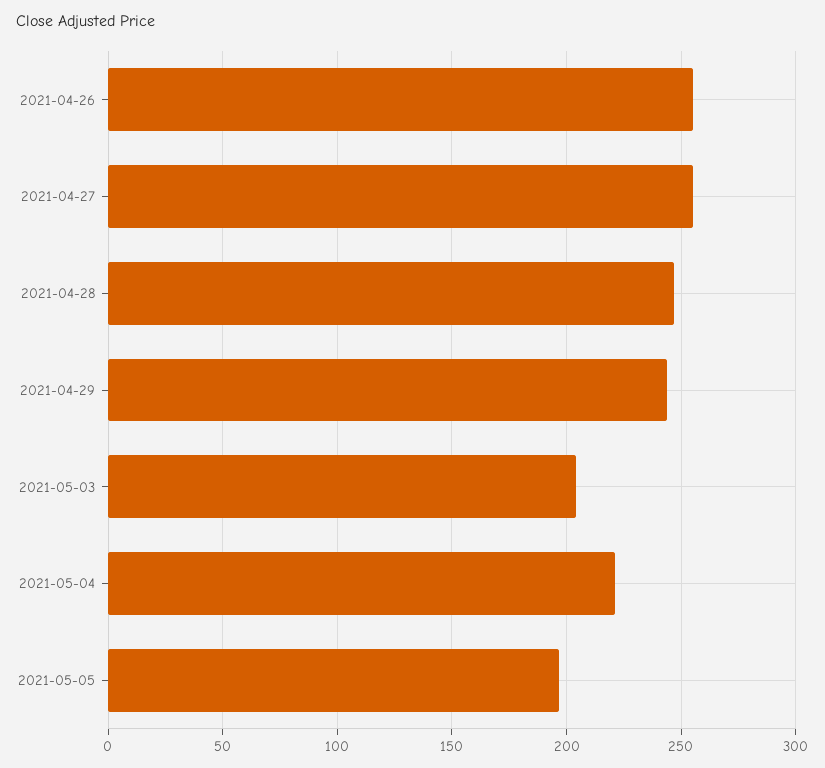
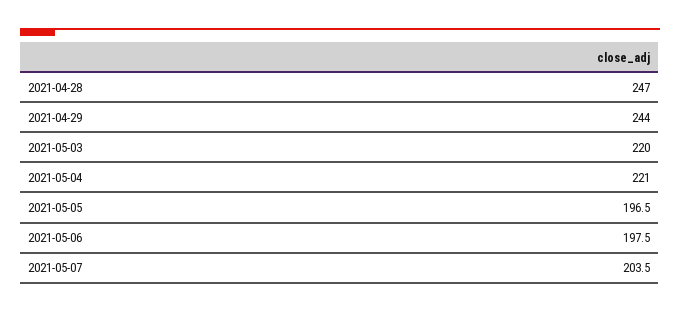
2021-04-26: 255 -> none
2021-04-27: 255 -> none
2021-05-03: 205 -> 220
2021-05-06: none -> 197.5
2021-05-07: none -> 203.5

